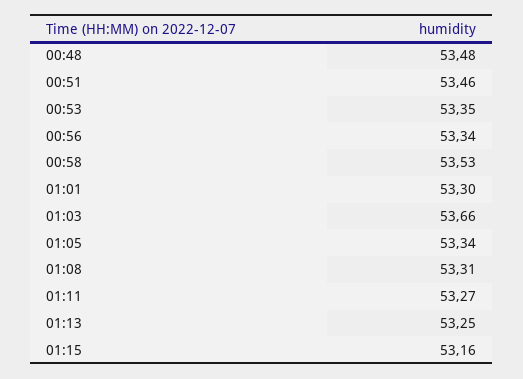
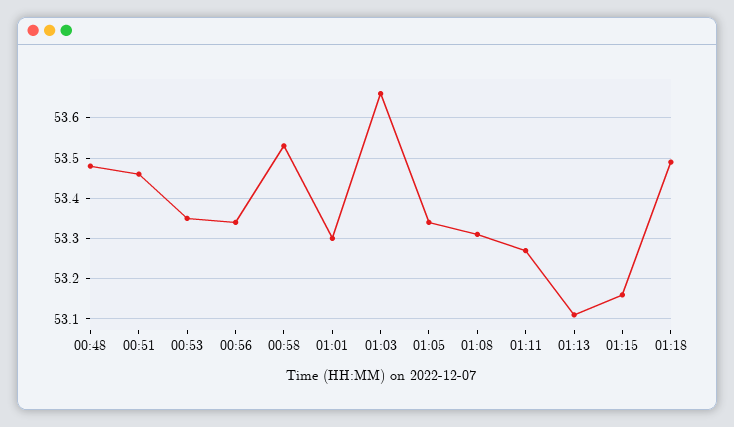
01:13: 53.25 -> 53.1
01:18: none -> 53.5

